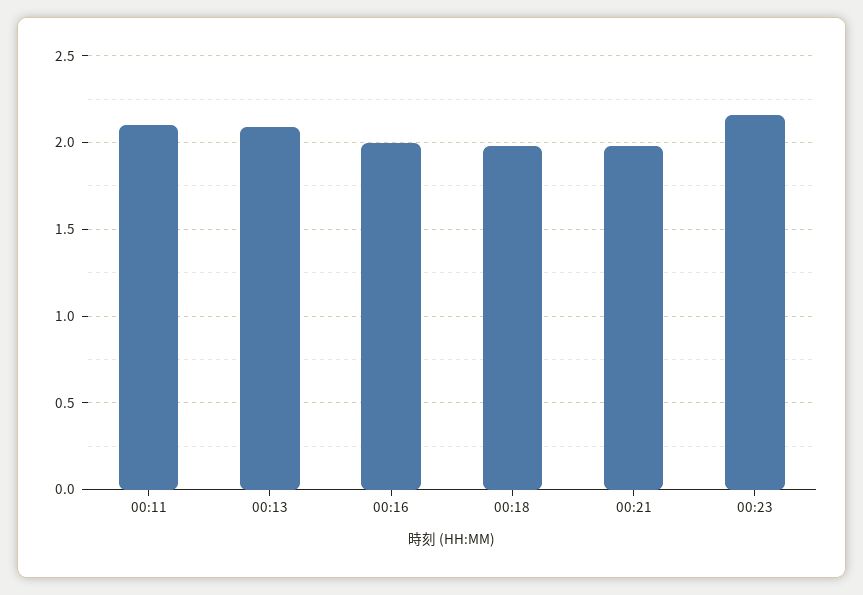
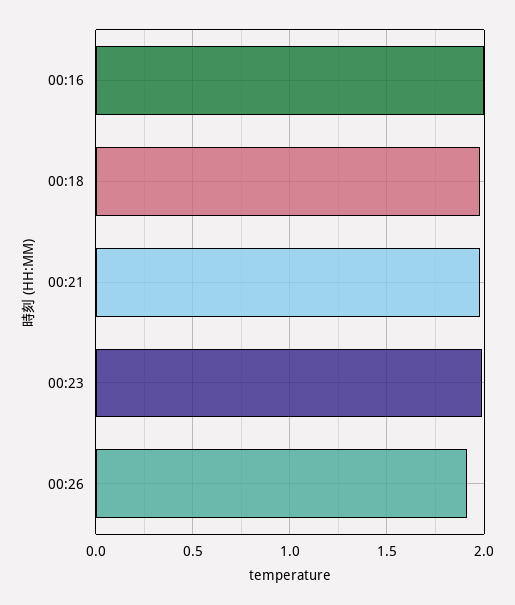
00:11: 2.1 -> none
00:13: 2.1 -> none
00:23: 2.15 -> 2
00:26: none -> 1.9

